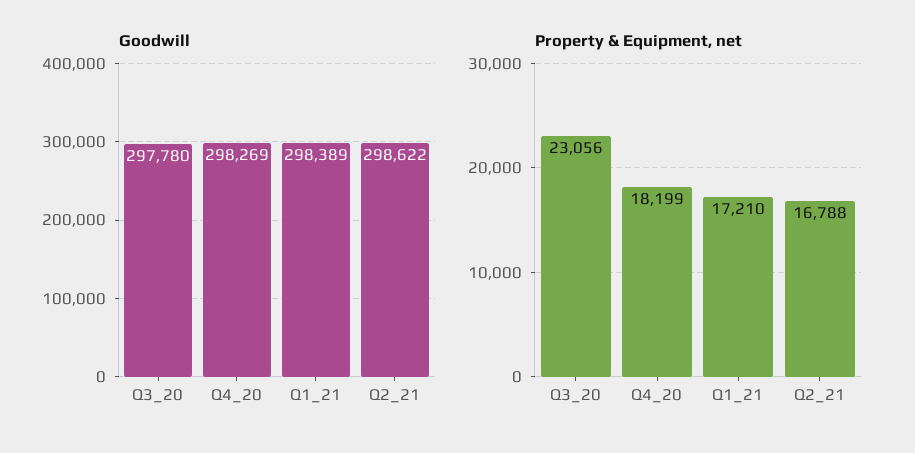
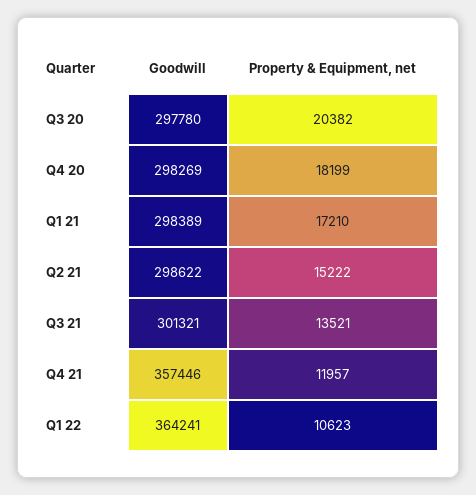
Property & Equipment, net, Q3_20: 23056 -> 20382
Property & Equipment, net, Q2_21: 16788 -> 15222
Goodwill, Q3 21: none -> 301321
Property & Equipment, net, Q3 21: none -> 13521
Goodwill, Q4 21: none -> 357446
Property & Equipment, net, Q4 21: none -> 11957
Goodwill, Q1 22: none -> 364241
Property & Equipment, net, Q1 22: none -> 10623

